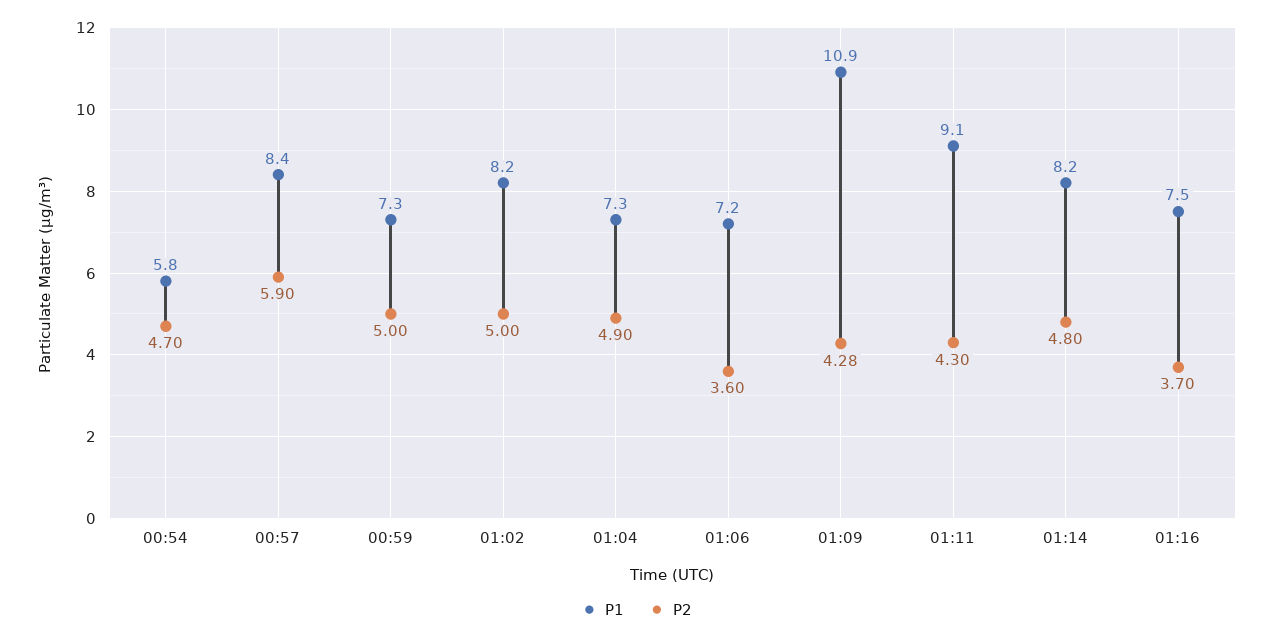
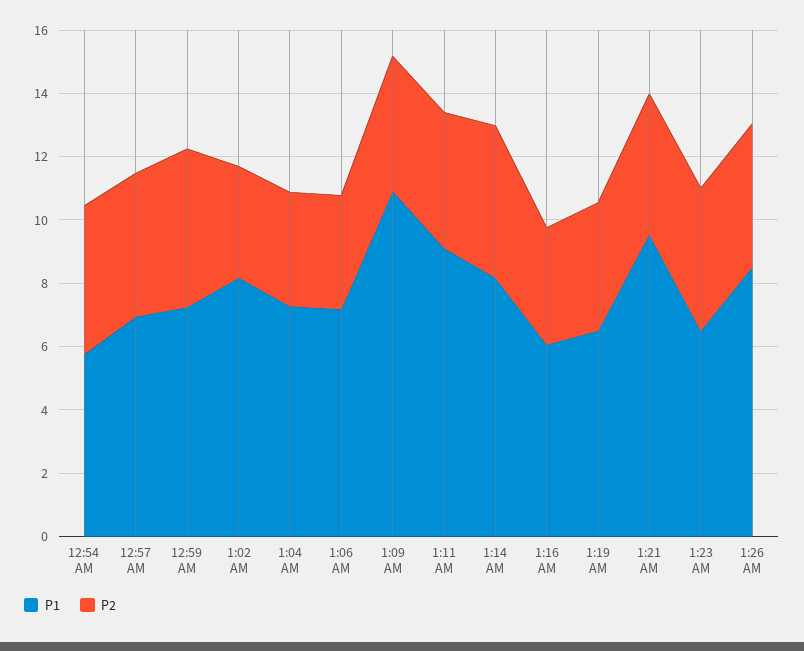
P1, 00:57: 8.4 -> 7
P2, 00:57: 5.9 -> 4.5
P2, 01:02: 5 -> 3.5
P2, 01:04: 4.9 -> 3.5
P1, 01:16: 7.5 -> 6
P1, 1:19 AM: none -> 6.5
P2, 1:19 AM: none -> 4
P1, 1:21 AM: none -> 9.5
P2, 1:21 AM: none -> 4.5
P1, 1:23 AM: none -> 6.5
P2, 1:23 AM: none -> 4.5
P1, 1:26 AM: none -> 8.5
P2, 1:26 AM: none -> 4.5

